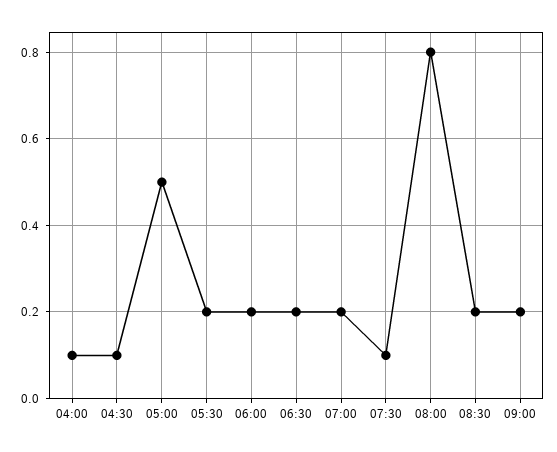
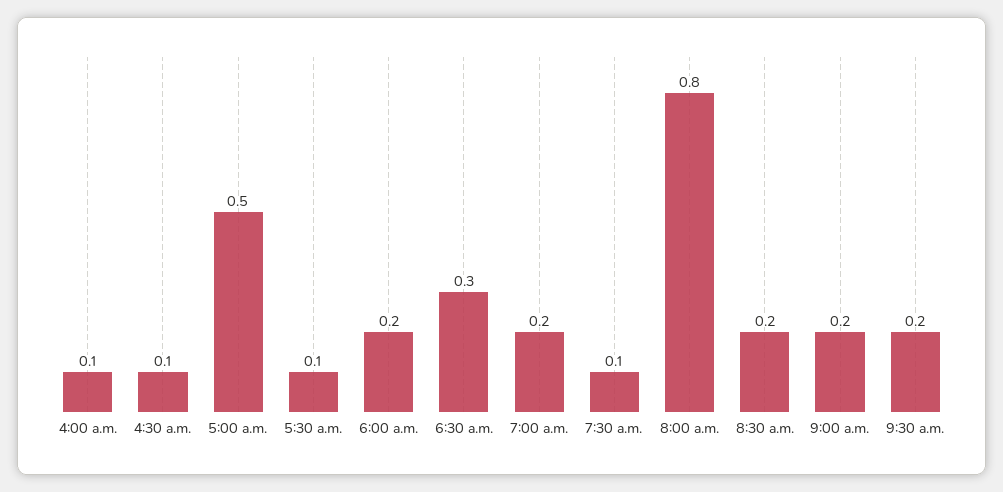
05:30: 0.2 -> 0.1
06:30: 0.2 -> 0.3
9:30 a.m.: none -> 0.2

